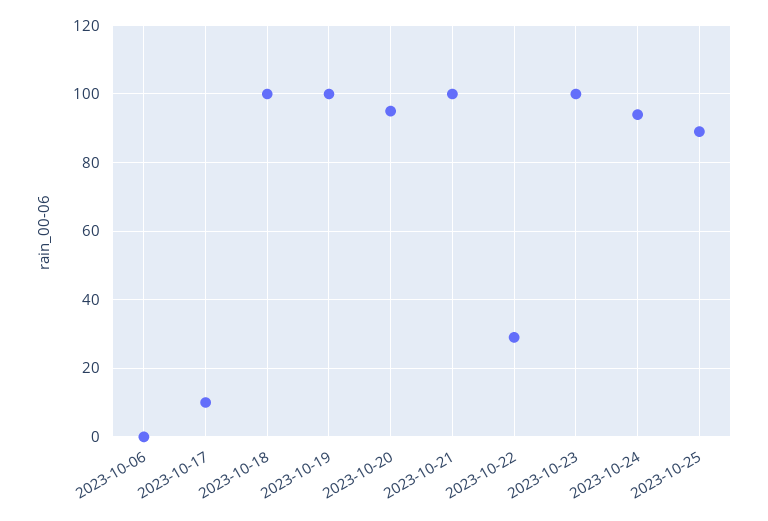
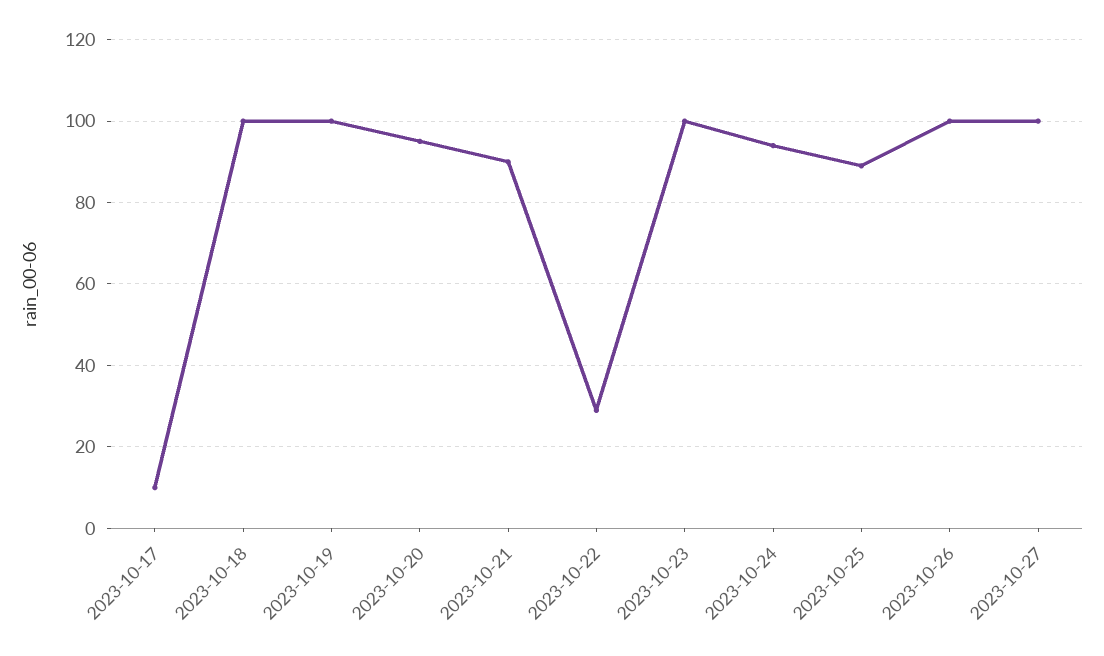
2023-10-06: 0 -> none
2023-10-21: 100 -> 90
2023-10-26: none -> 100
2023-10-27: none -> 100

